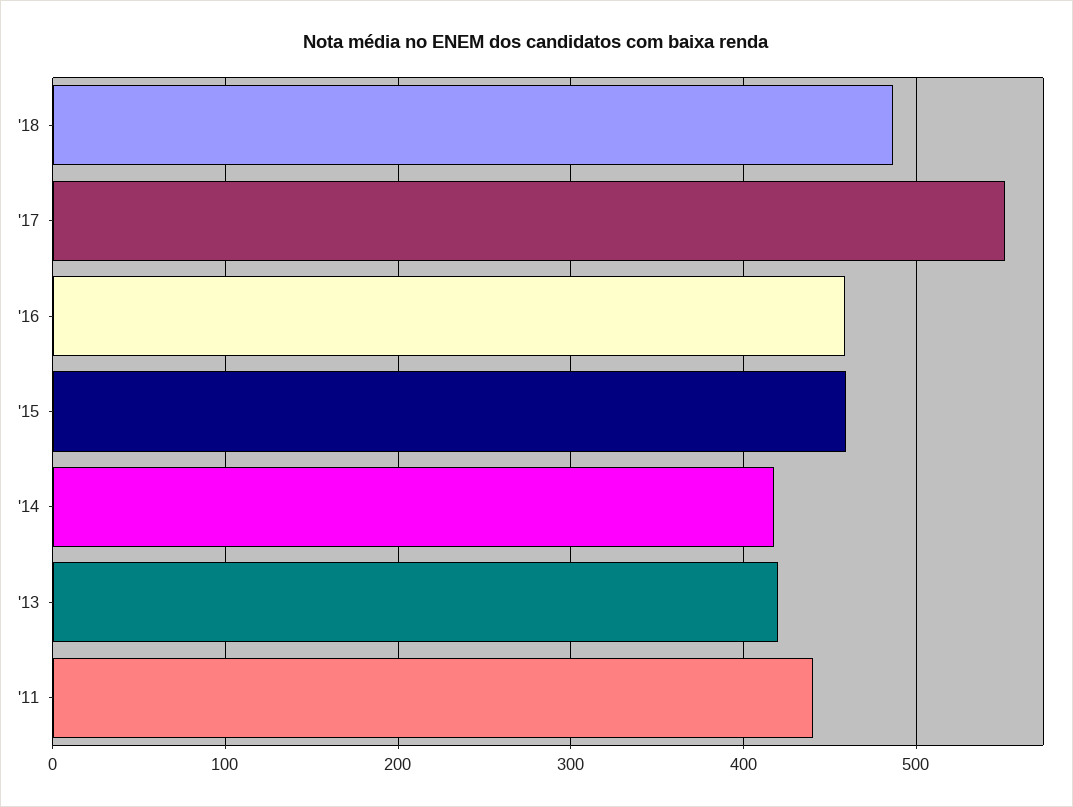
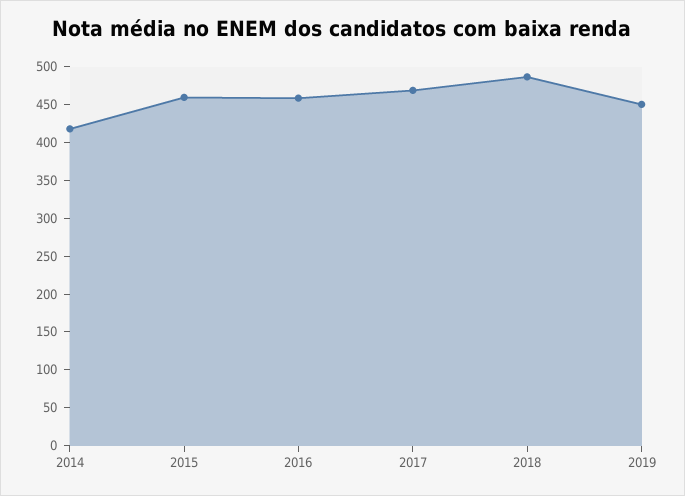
'17: 550 -> 475
'13: 420 -> none
'11: 440 -> none
2019: none -> 450

